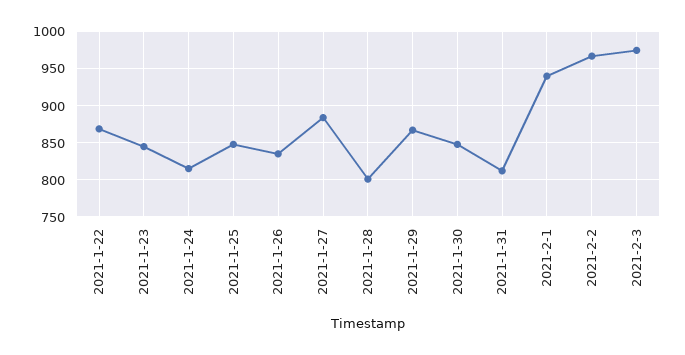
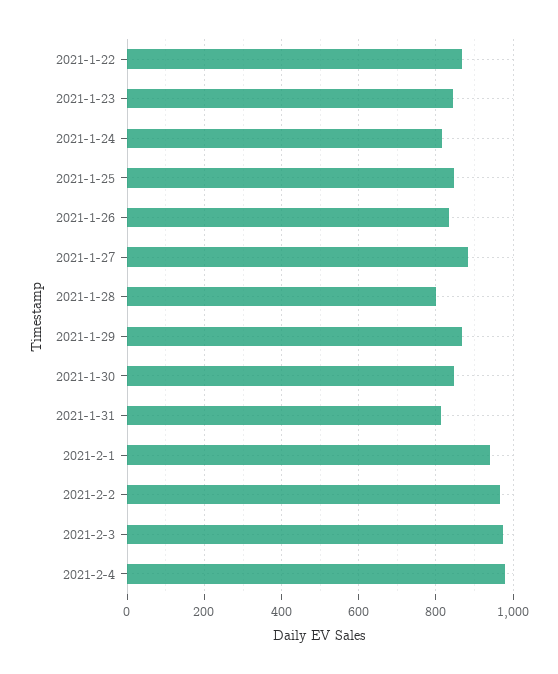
2021-2-4: none -> 980

